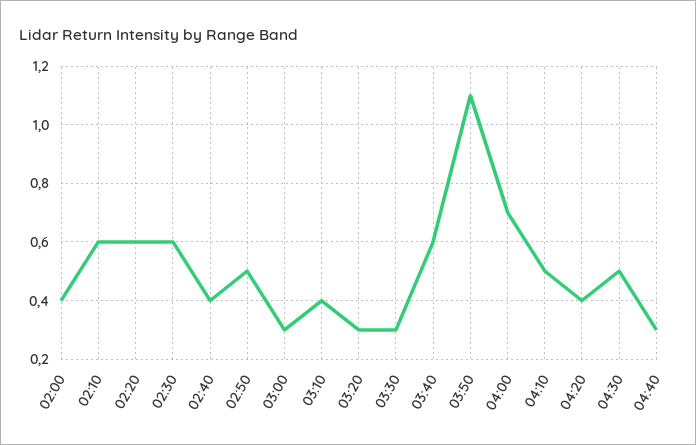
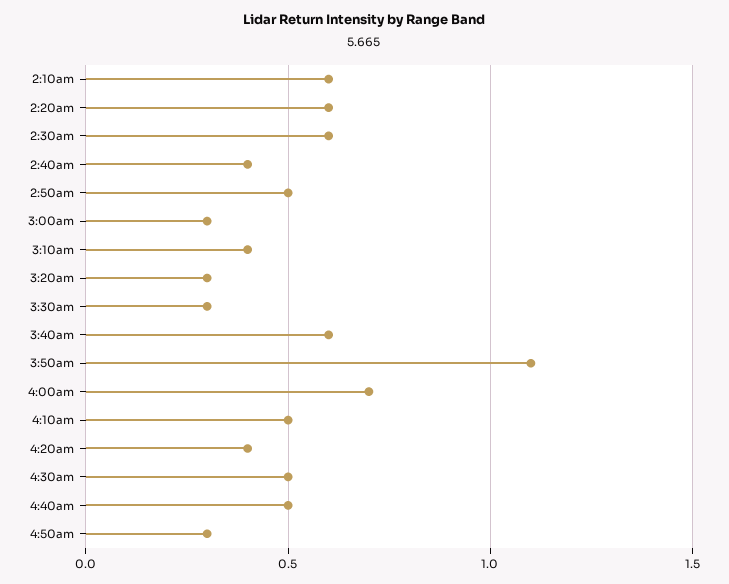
02:00: 0.4 -> none
04:40: 0.3 -> 0.5
4:50am: none -> 0.3

